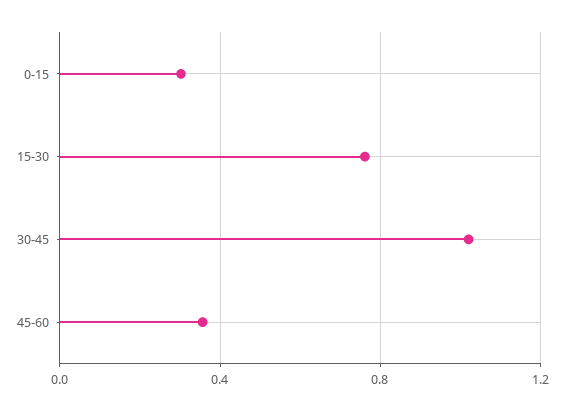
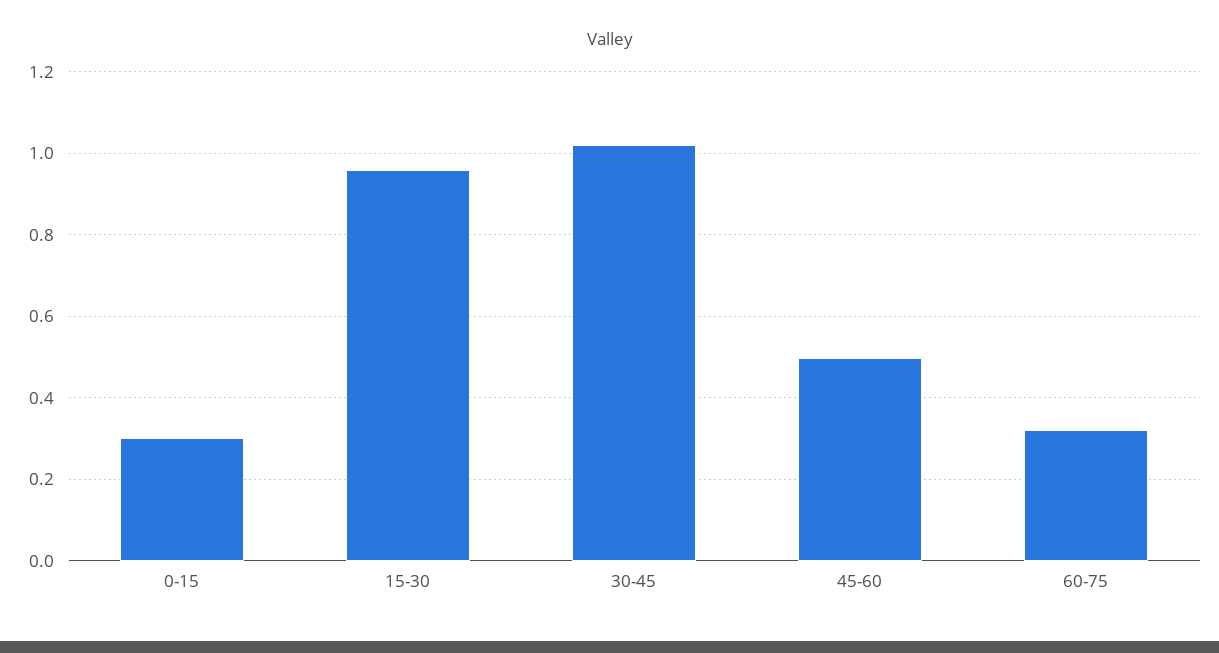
15-30: 0.75 -> 0.96
45-60: 0.35 -> 0.5
60-75: none -> 0.32

